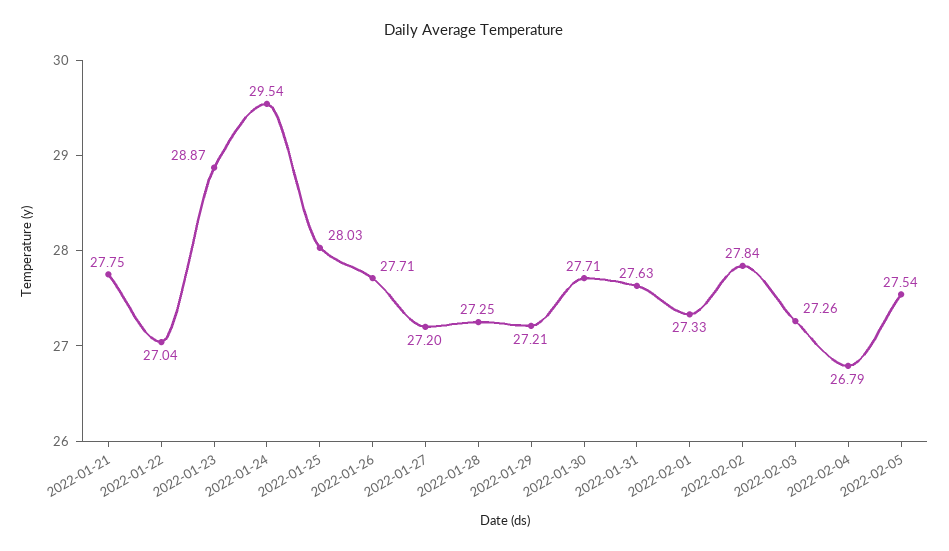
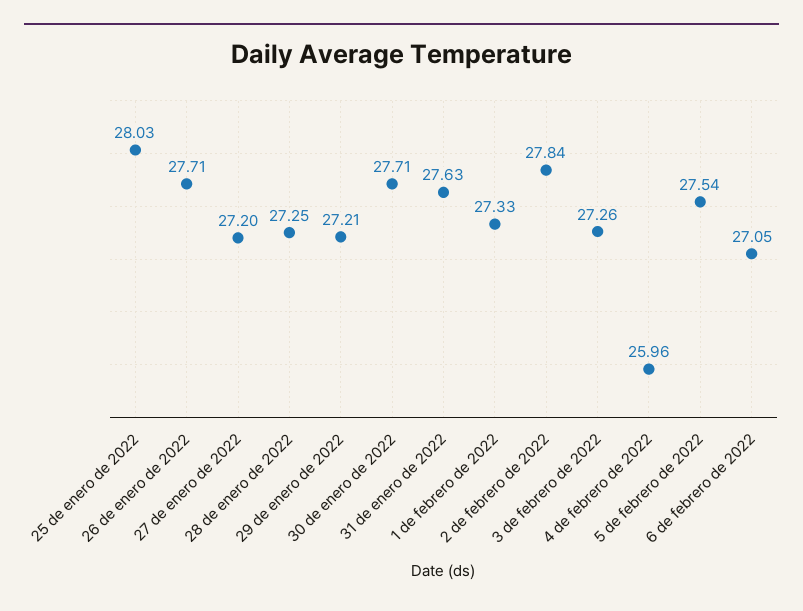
2022-01-21: 27.75 -> none
2022-01-22: 27.04 -> none
2022-01-23: 28.87 -> none
2022-01-24: 29.54 -> none
2022-02-04: 26.79 -> 25.96
6 de febrero de 2022: none -> 27.05

